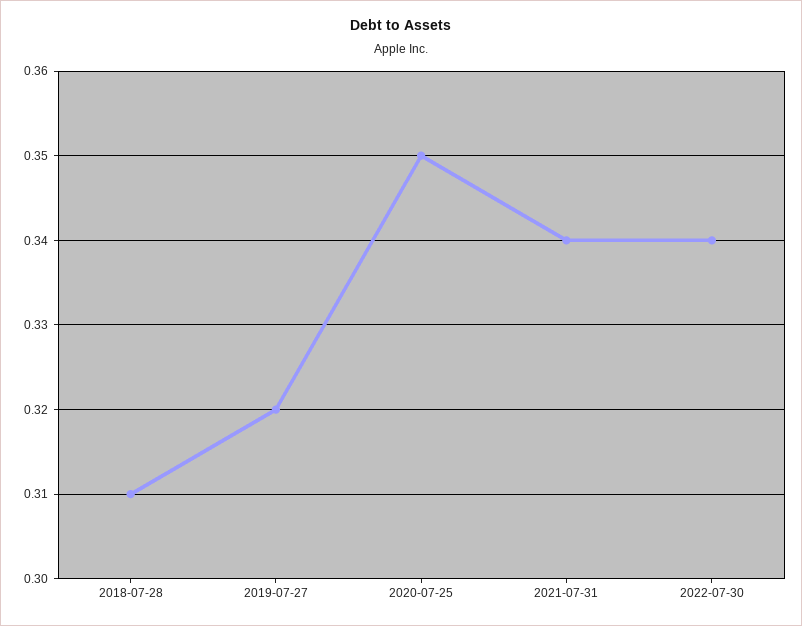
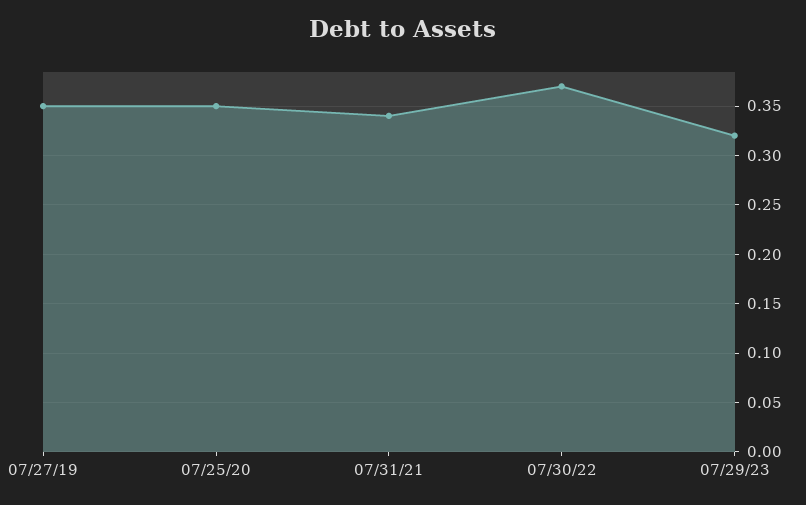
2018-07-28: 0.31 -> none
2019-07-27: 0.32 -> 0.35
2022-07-30: 0.34 -> 0.37
07/29/23: none -> 0.32

